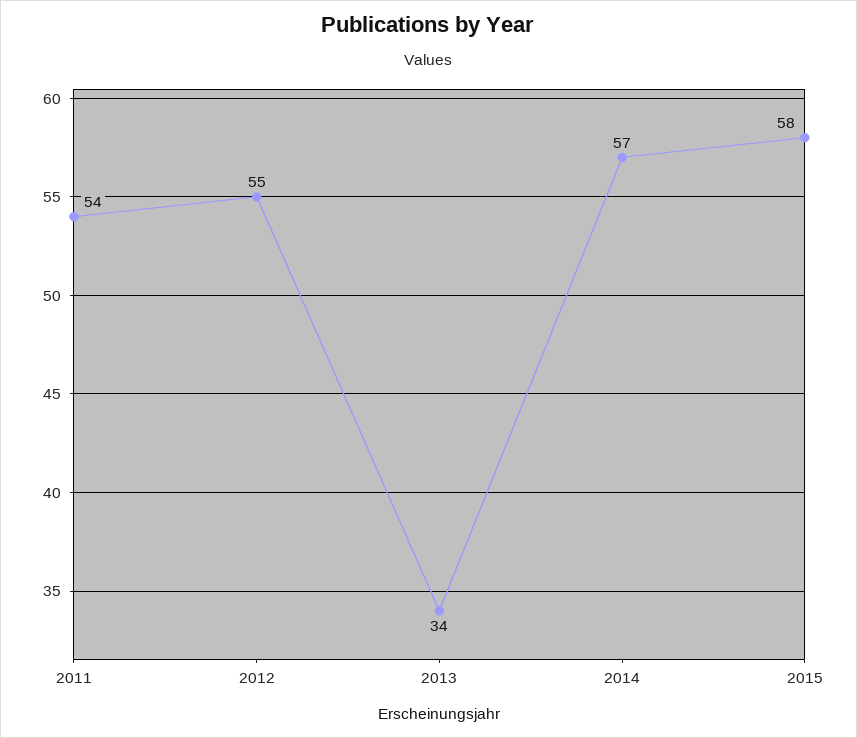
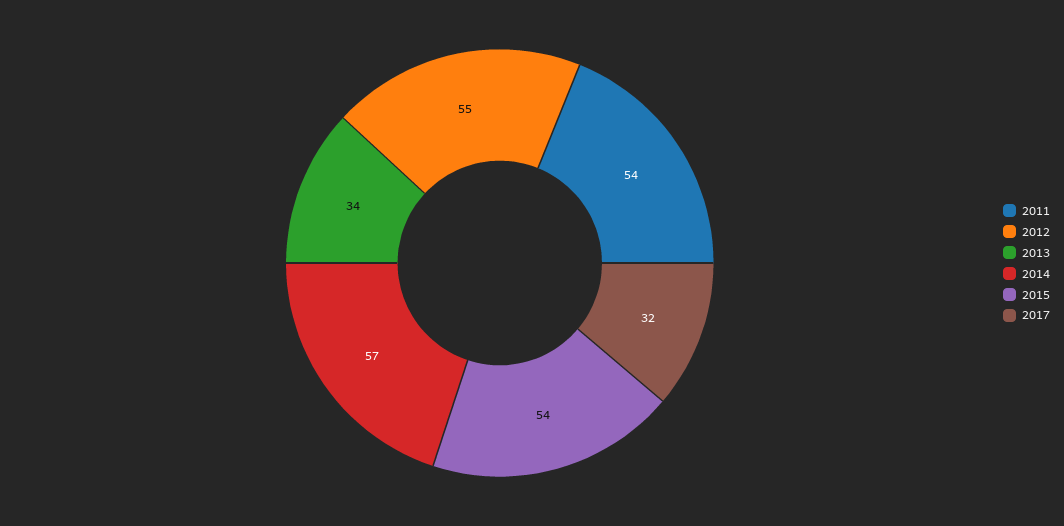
2015: 58 -> 54
2017: none -> 32

